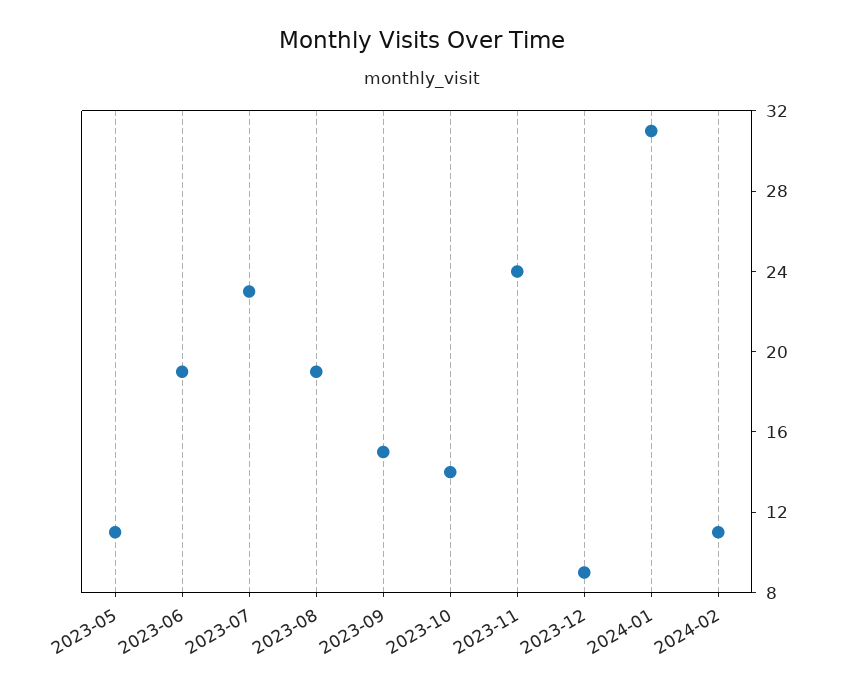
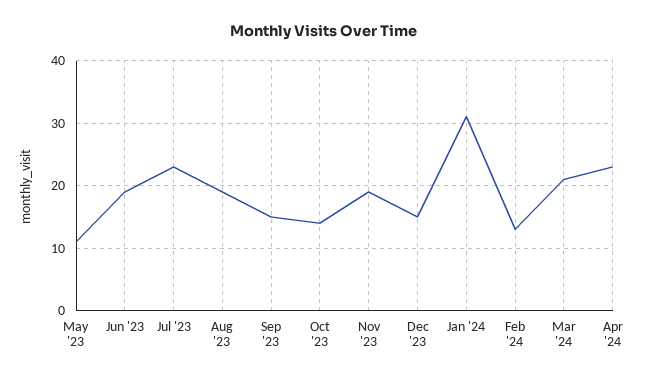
2023-11: 24 -> 19
2023-12: 9 -> 15
2024-02: 11 -> 13
Mar '24: none -> 21
Apr '24: none -> 23

